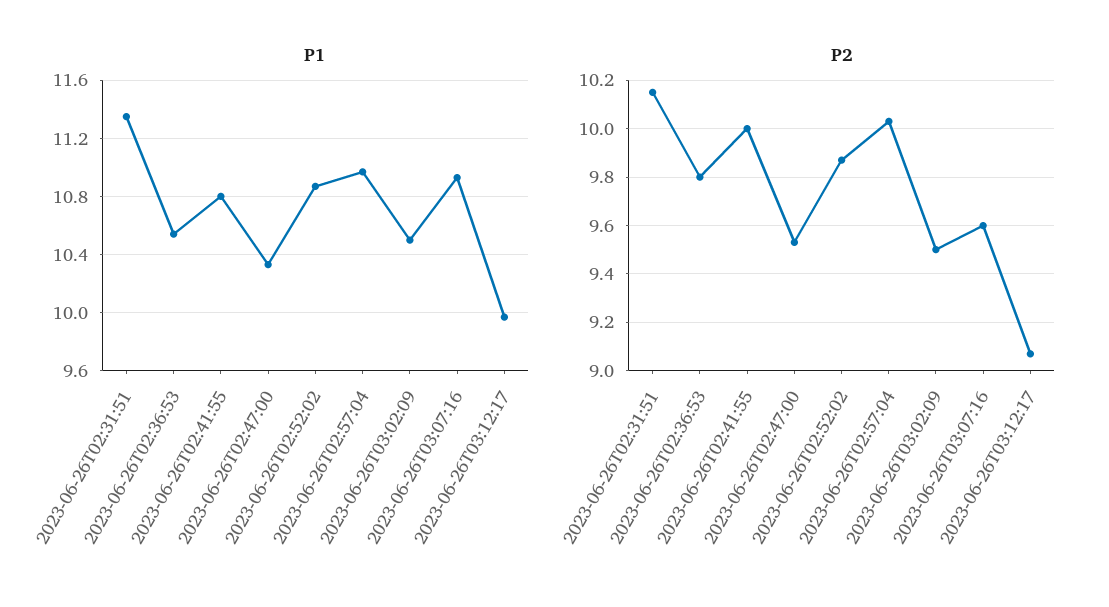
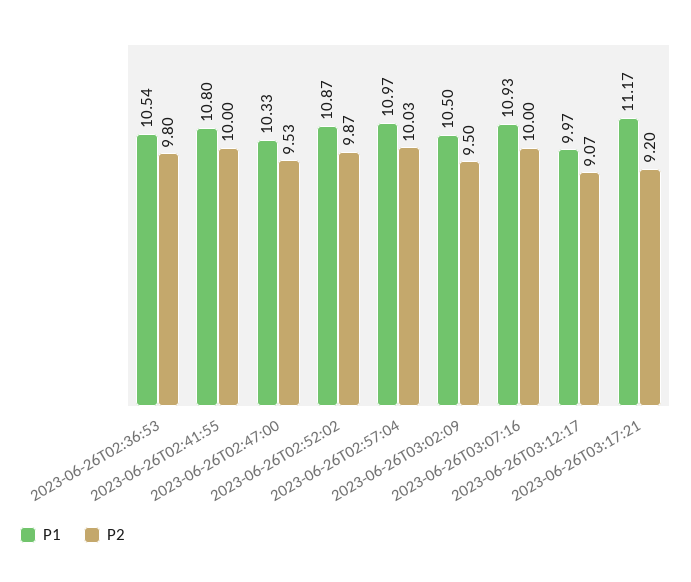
P1, 2023-06-26T02:31:51: 11.35 -> none
P2, 2023-06-26T02:31:51: 10.15 -> none
P2, 2023-06-26T03:07:16: 9.6 -> 10
P1, 2023-06-26T03:17:21: none -> 11.17
P2, 2023-06-26T03:17:21: none -> 9.2

